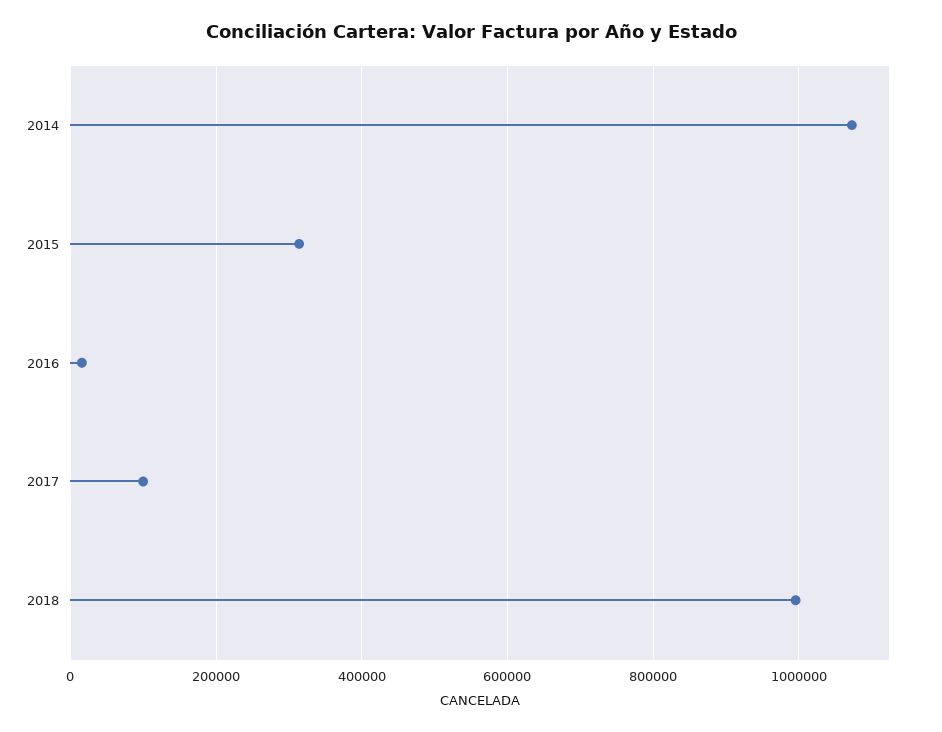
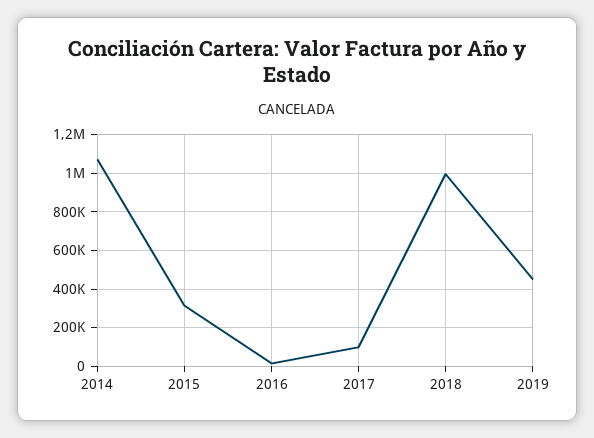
2019: none -> 450000

